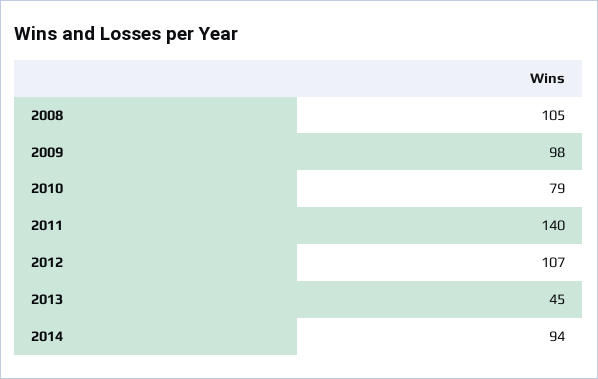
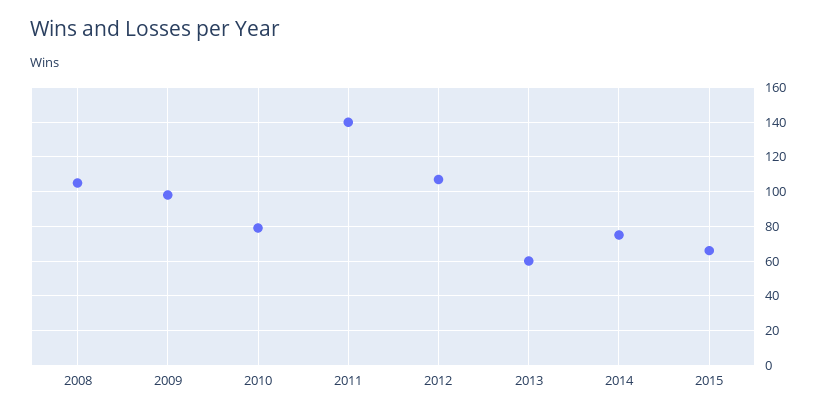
2013: 45 -> 60
2014: 94 -> 75
2015: none -> 65

